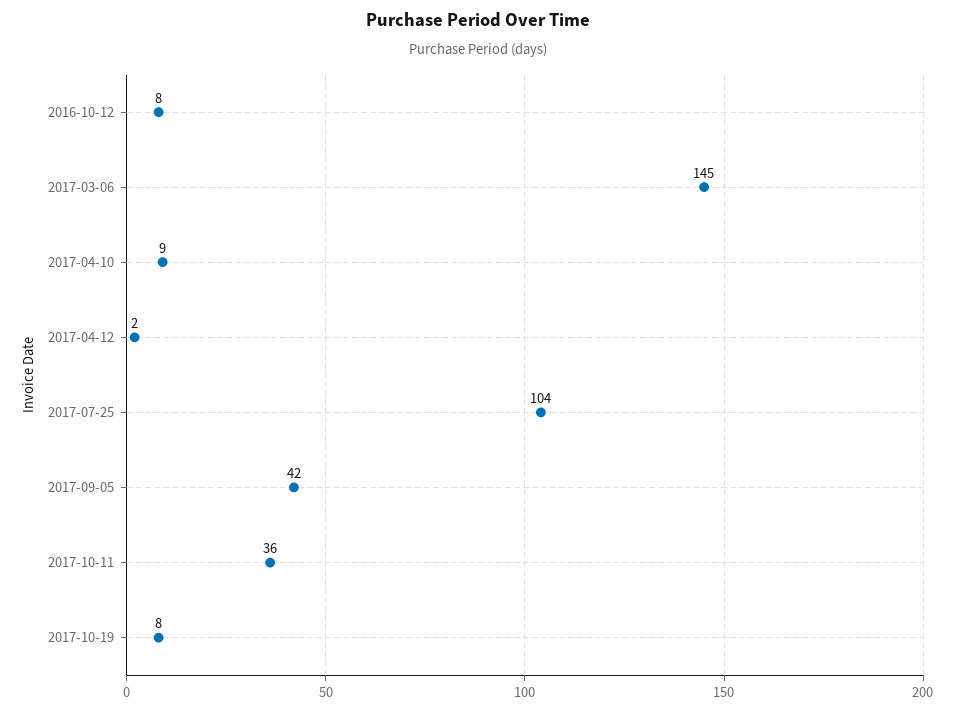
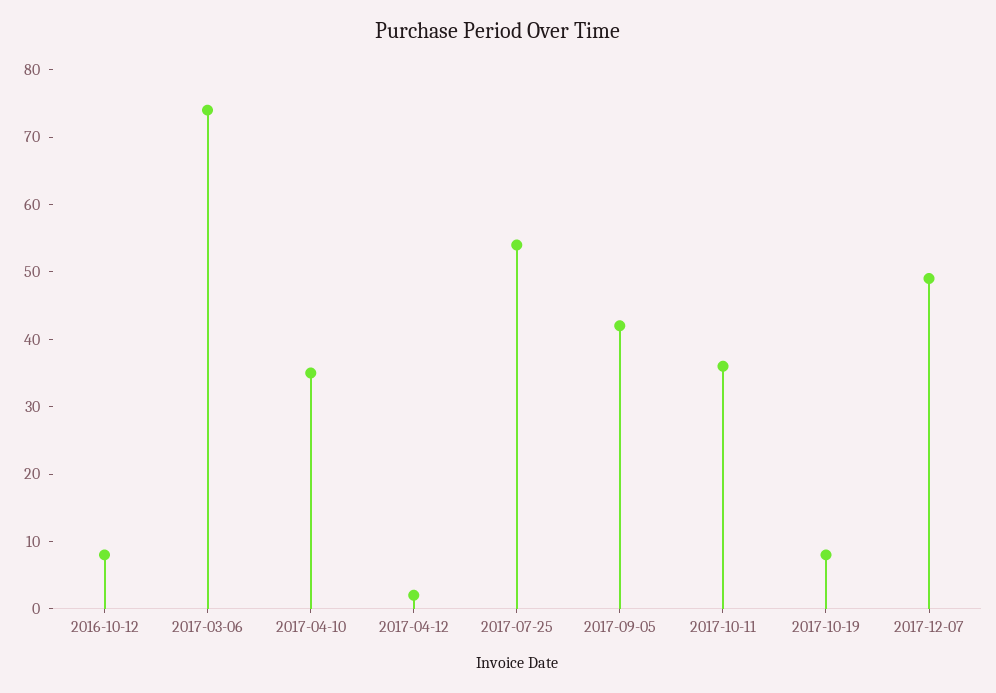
2017-03-06: 145 -> 75
2017-04-10: 9 -> 35
2017-07-25: 104 -> 55
2017-12-07: none -> 50

